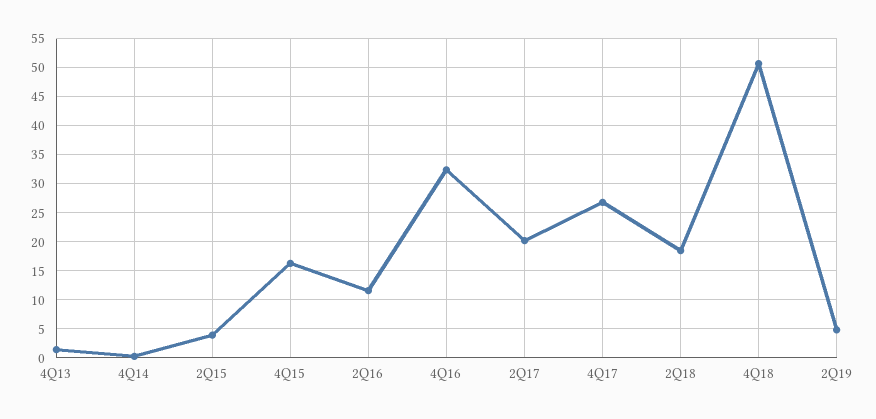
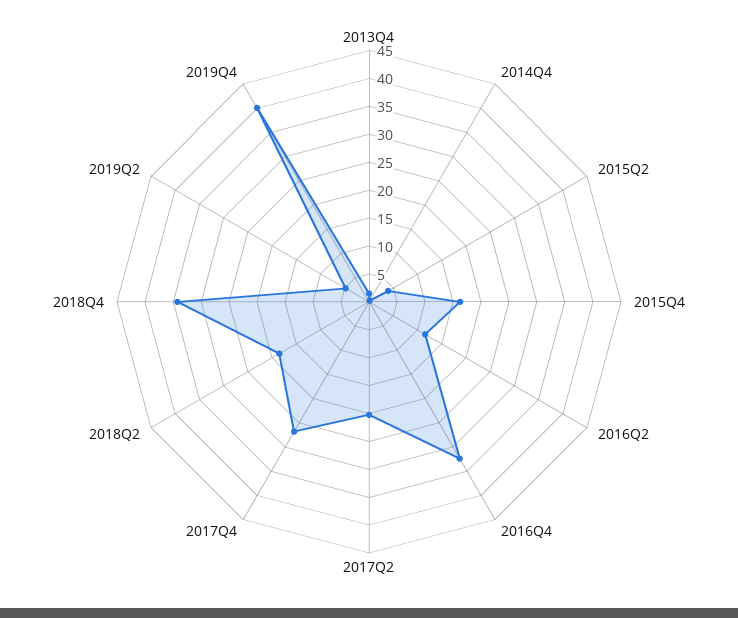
4Q18: 50 -> 35
2019Q4: none -> 40

